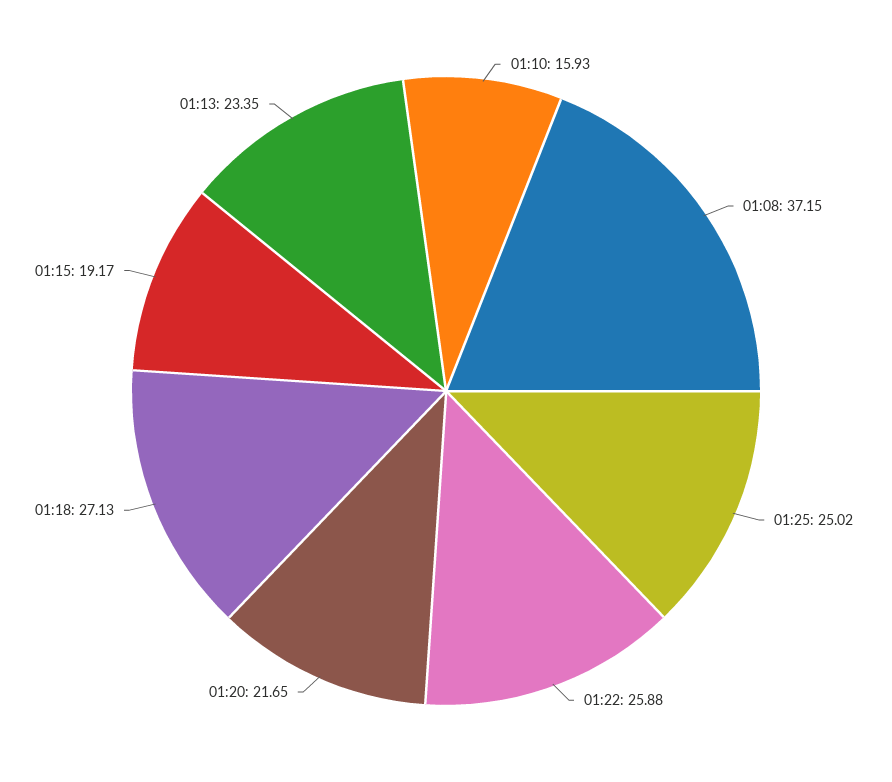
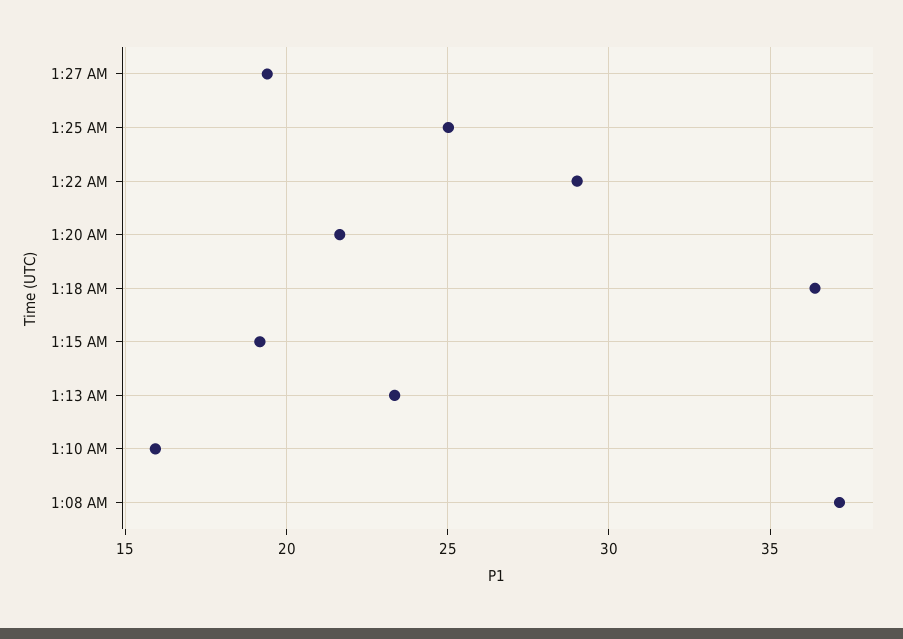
01:22: 25.88 -> 29
01:18: 27.13 -> 36.5
1:27 AM: none -> 19.5

